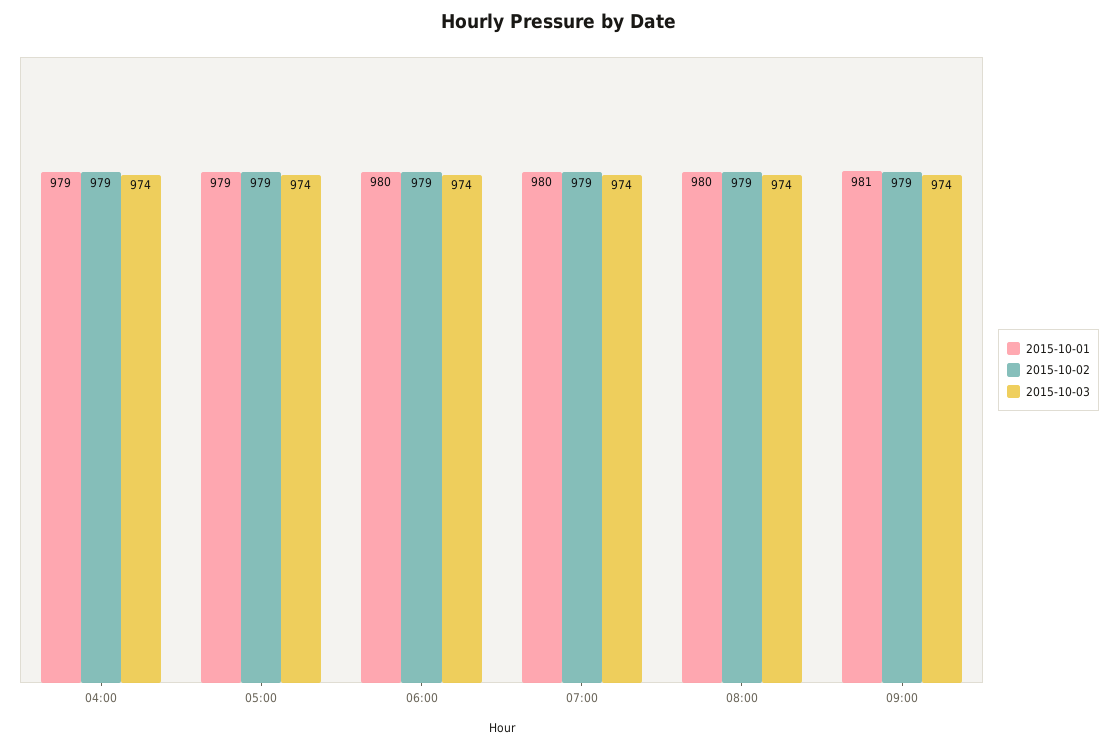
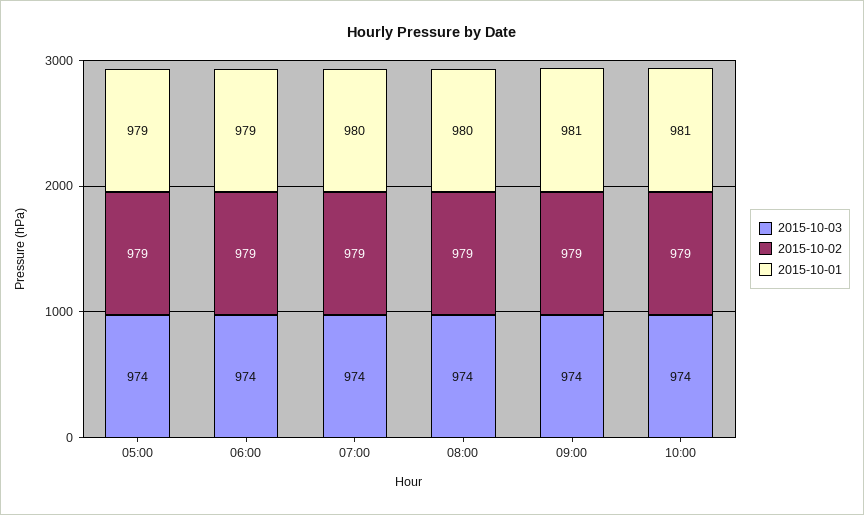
2015-10-01, 04:00: 979 -> none
2015-10-02, 04:00: 979 -> none
2015-10-03, 04:00: 974 -> none
2015-10-01, 06:00: 980 -> 979
2015-10-03, 10:00: none -> 974
2015-10-02, 10:00: none -> 979
2015-10-01, 10:00: none -> 981

